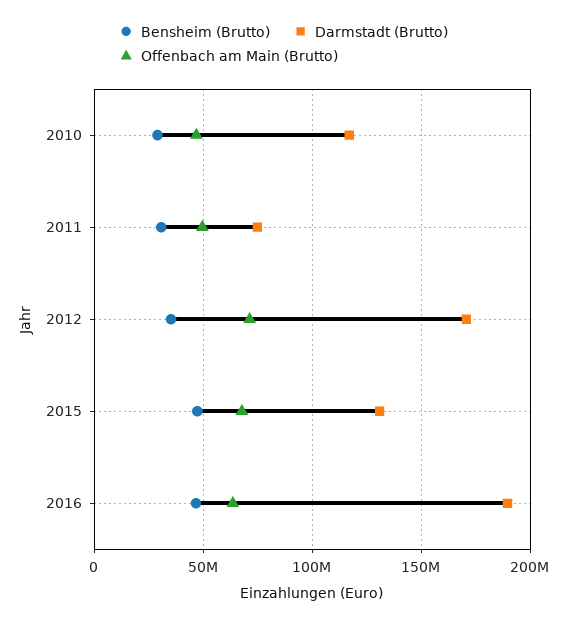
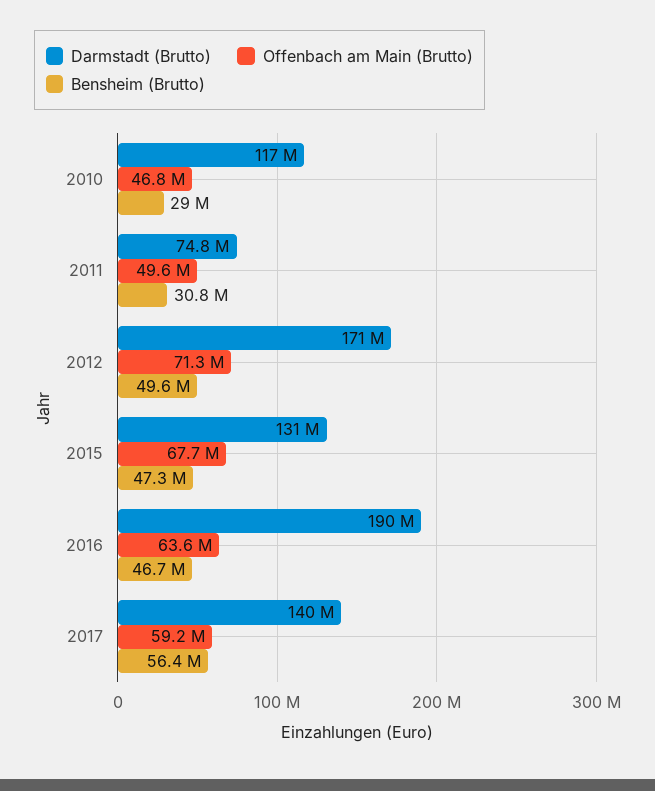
Bensheim (Brutto), 2012: 35000000 -> 49600000
Darmstadt (Brutto), 2017: none -> 140000000
Offenbach am Main (Brutto), 2017: none -> 59200000
Bensheim (Brutto), 2017: none -> 56400000

